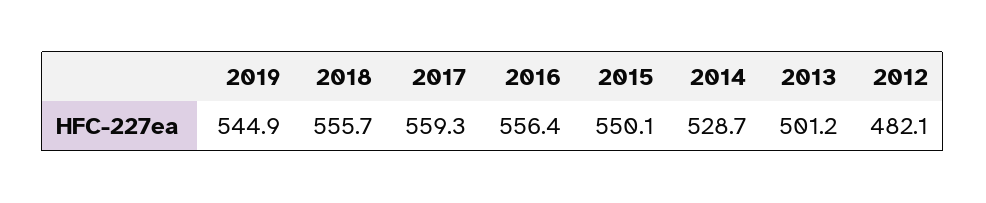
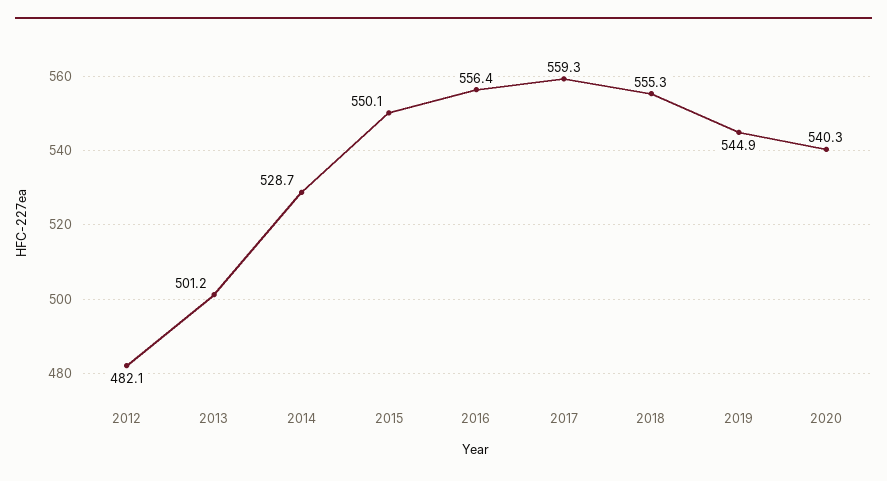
2018: 555.7 -> 555.3
2020: none -> 540.3

